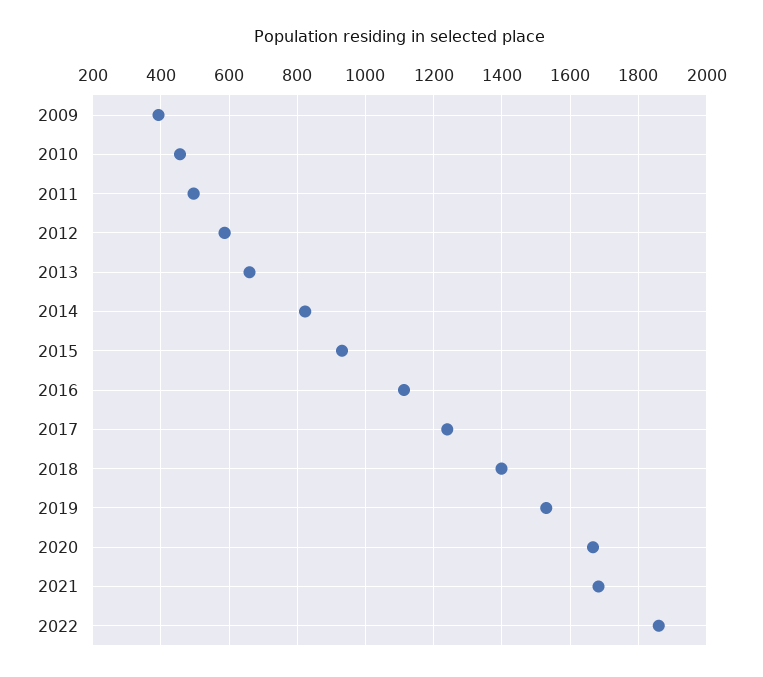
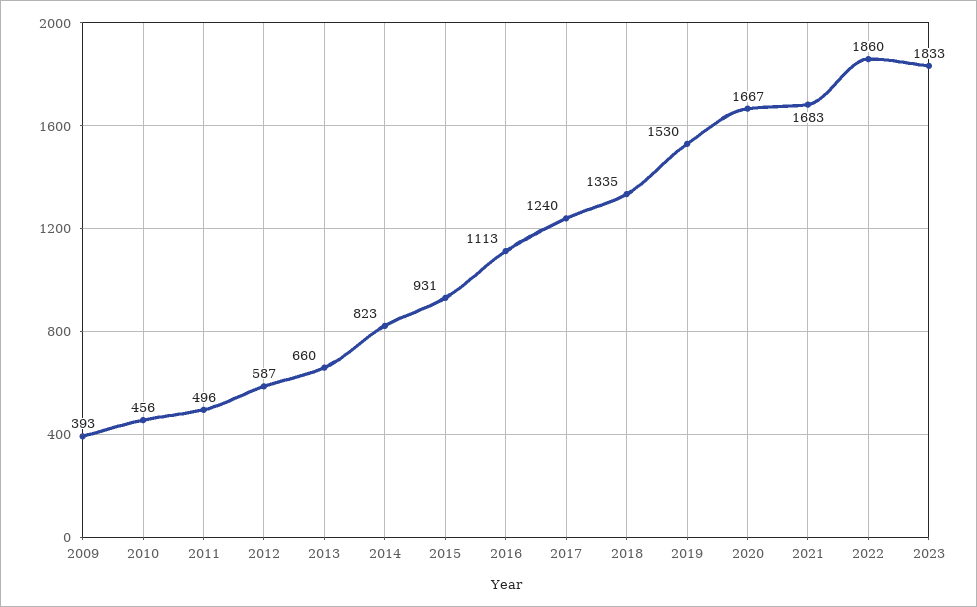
2018: 1400 -> 1335
2023: none -> 1833

